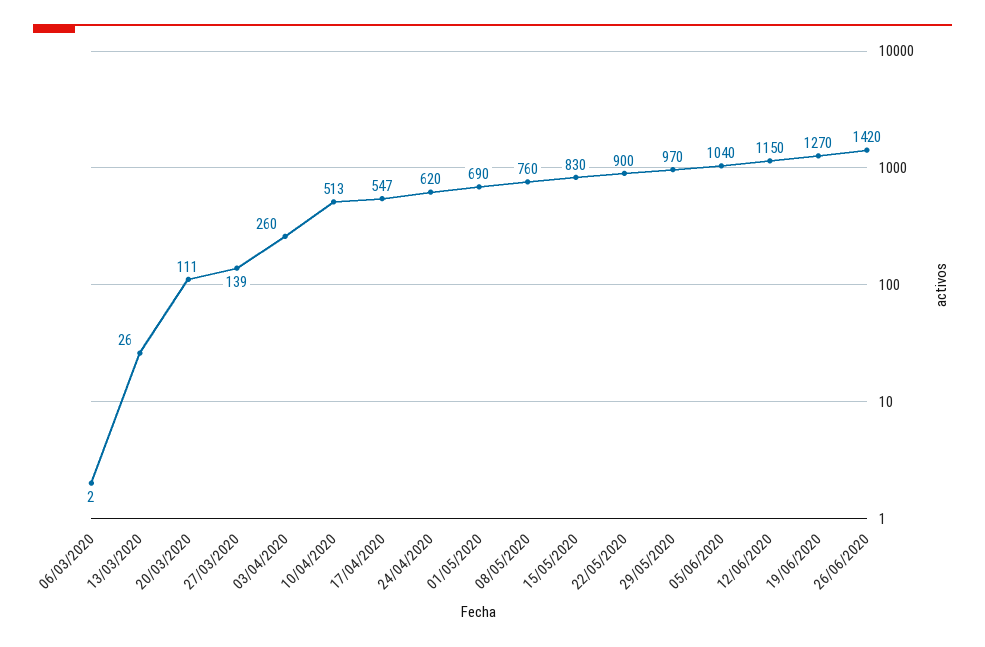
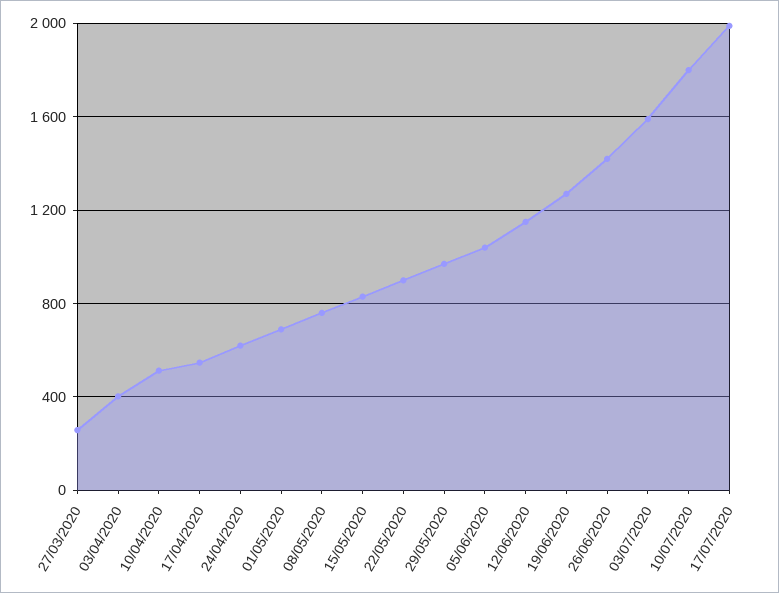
06/03/2020: 2 -> none
13/03/2020: 26 -> none
20/03/2020: 111 -> none
27/03/2020: 139 -> 250
03/04/2020: 260 -> 400
03/07/2020: none -> 1600
10/07/2020: none -> 1800
17/07/2020: none -> 2000

